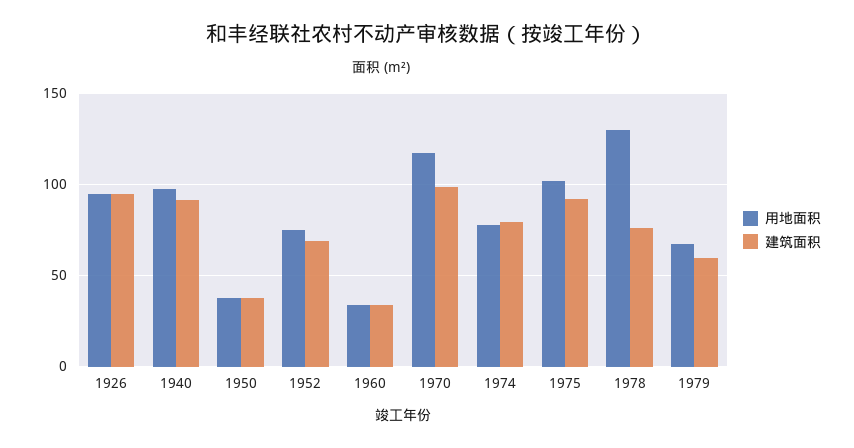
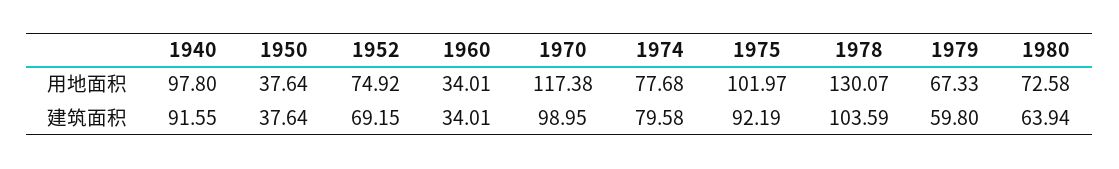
用地面积, 1926: 95 -> none
建筑面积, 1926: 95 -> none
建筑面积, 1978: 75 -> 103.59
用地面积, 1980: none -> 72.58
建筑面积, 1980: none -> 63.94

